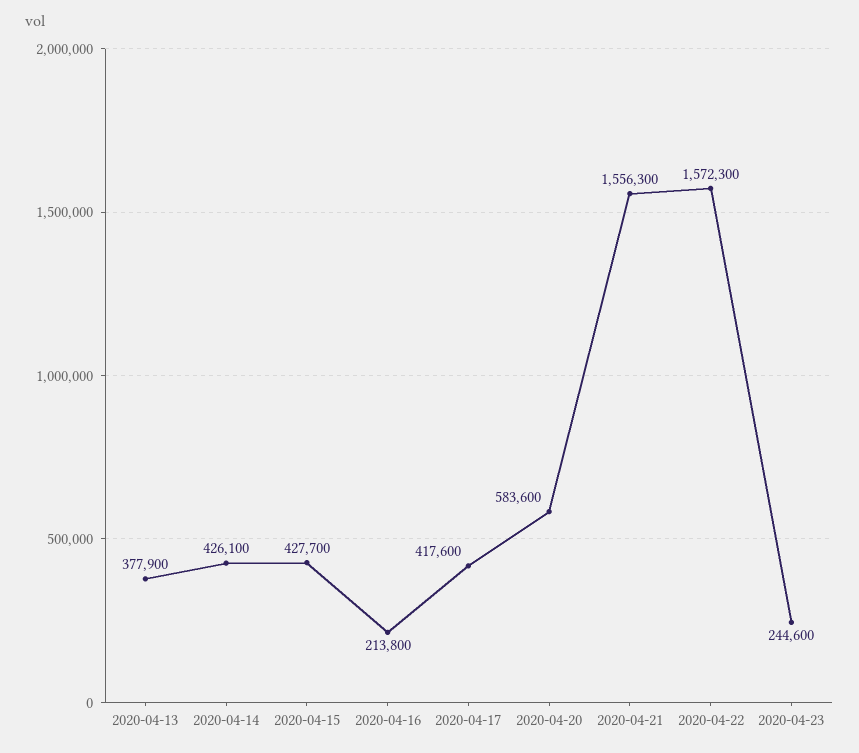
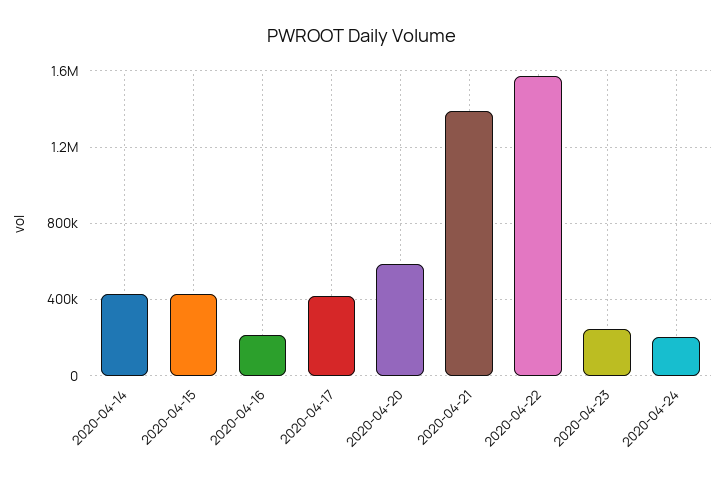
2020-04-13: 377900 -> none
2020-04-21: 1556300 -> 1400000
2020-04-24: none -> 200000

